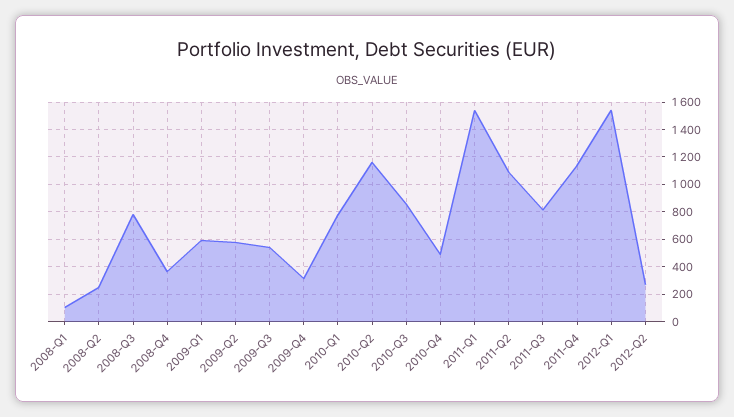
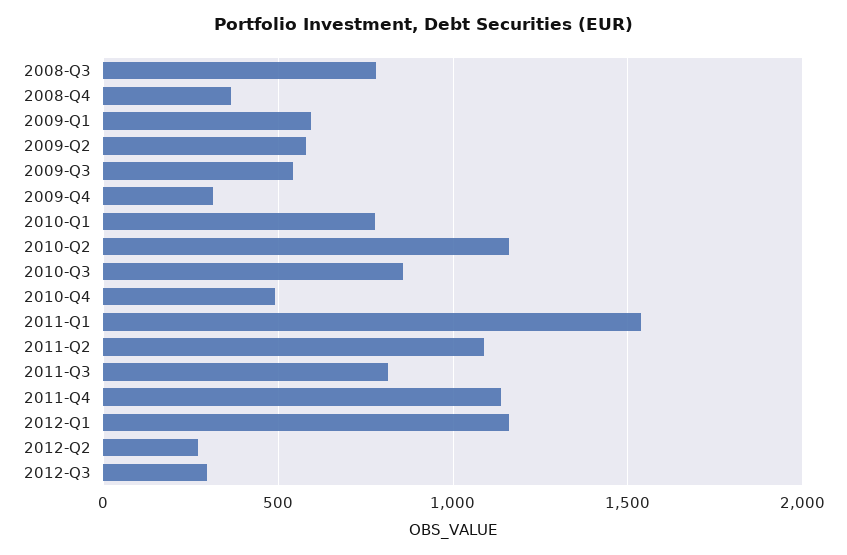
2008-Q1: 100 -> none
2008-Q2: 250 -> none
2012-Q1: 1550 -> 1150
2012-Q3: none -> 300

